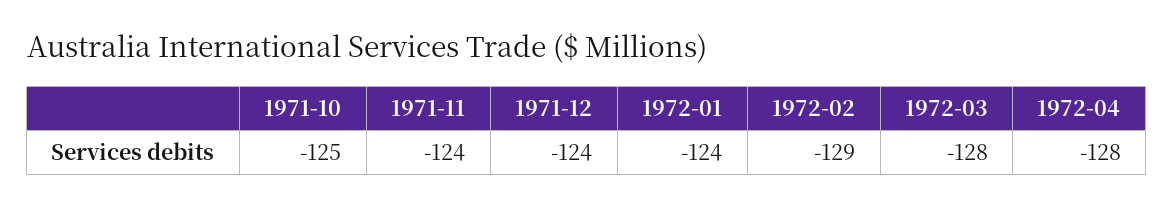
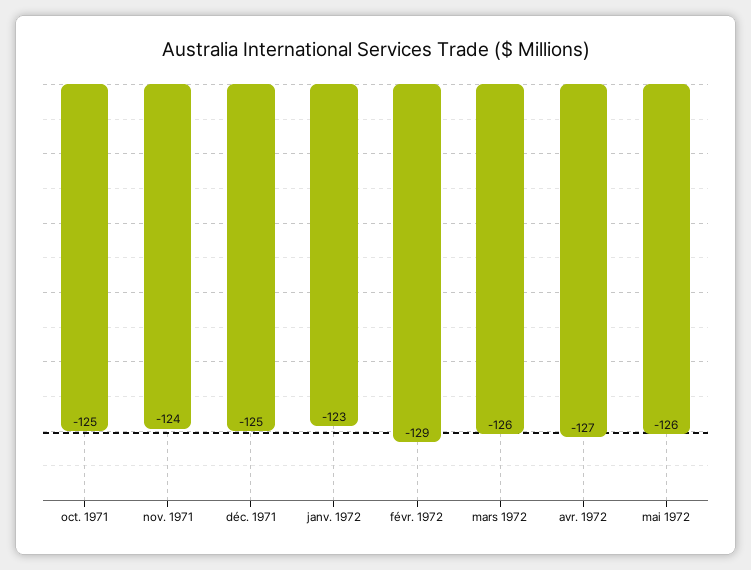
1971-12: -124 -> -125
1972-01: -124 -> -123
1972-03: -128 -> -126
1972-04: -128 -> -127
mai 1972: none -> -126

